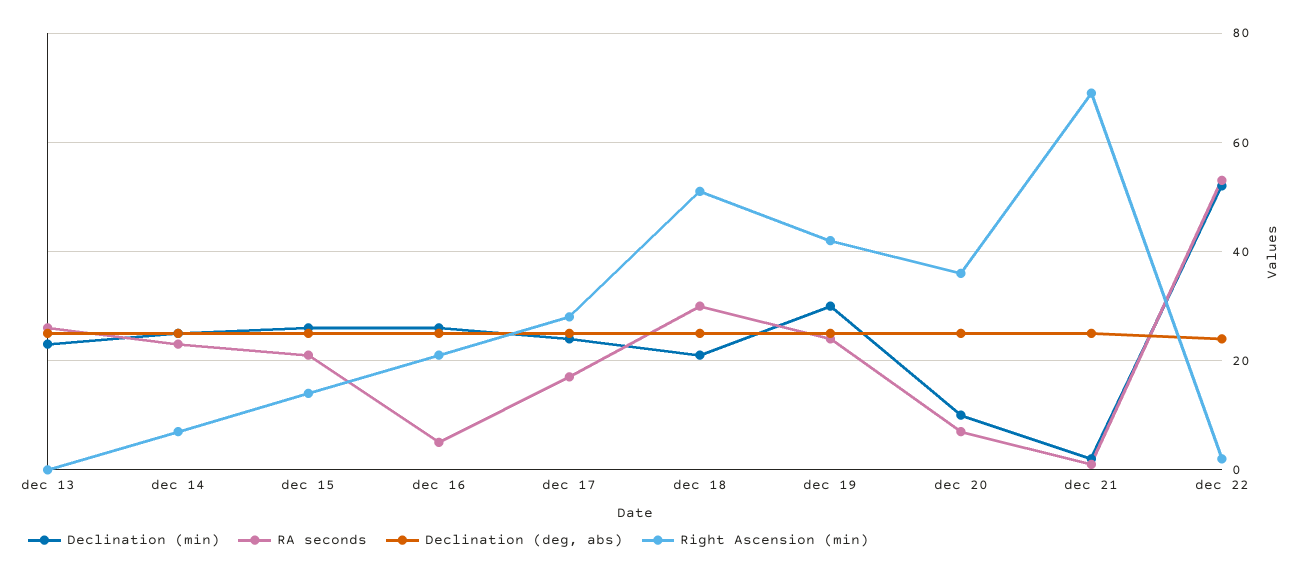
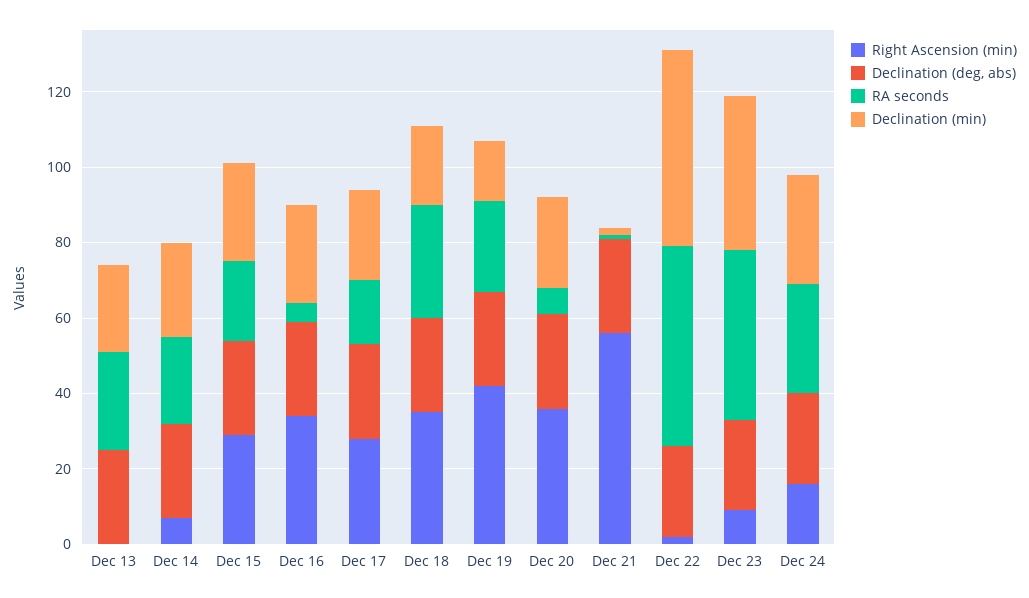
Right Ascension (min), dec 15: 15 -> 30
Right Ascension (min), dec 16: 20 -> 35
Right Ascension (min), dec 18: 50 -> 35
Declination (min), dec 19: 30 -> 15
Declination (min), dec 20: 10 -> 25
Right Ascension (min), dec 21: 70 -> 55
Right Ascension (min), Dec 23: none -> 10
Declination (deg, abs), Dec 23: none -> 25
RA seconds, Dec 23: none -> 45
Declination (min), Dec 23: none -> 40
Right Ascension (min), Dec 24: none -> 15
Declination (deg, abs), Dec 24: none -> 25
RA seconds, Dec 24: none -> 30
Declination (min), Dec 24: none -> 30

